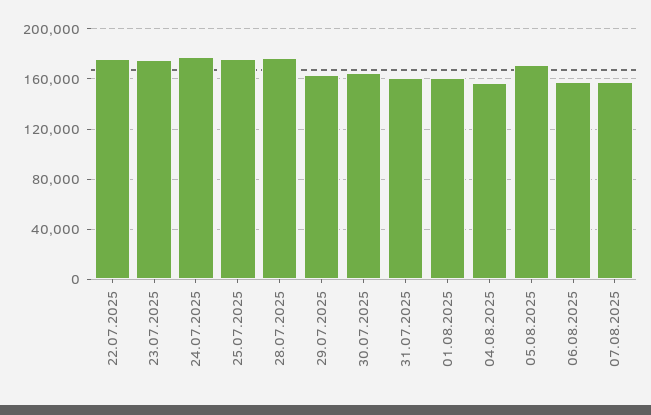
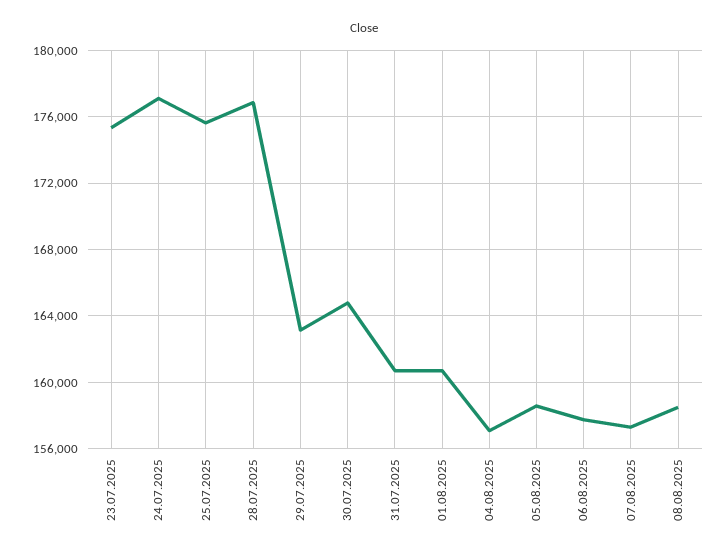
22.07.2025: 175000 -> none
05.08.2025: 170000 -> 158500
08.08.2025: none -> 158500

